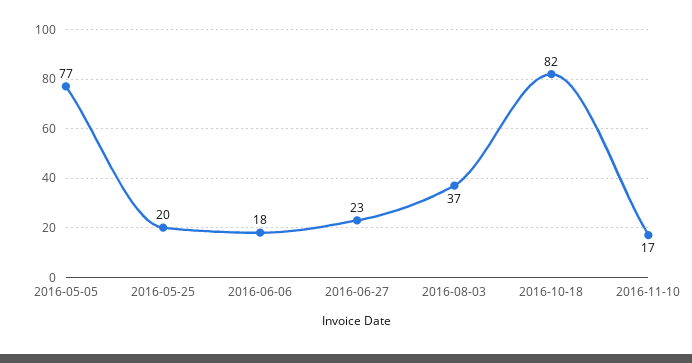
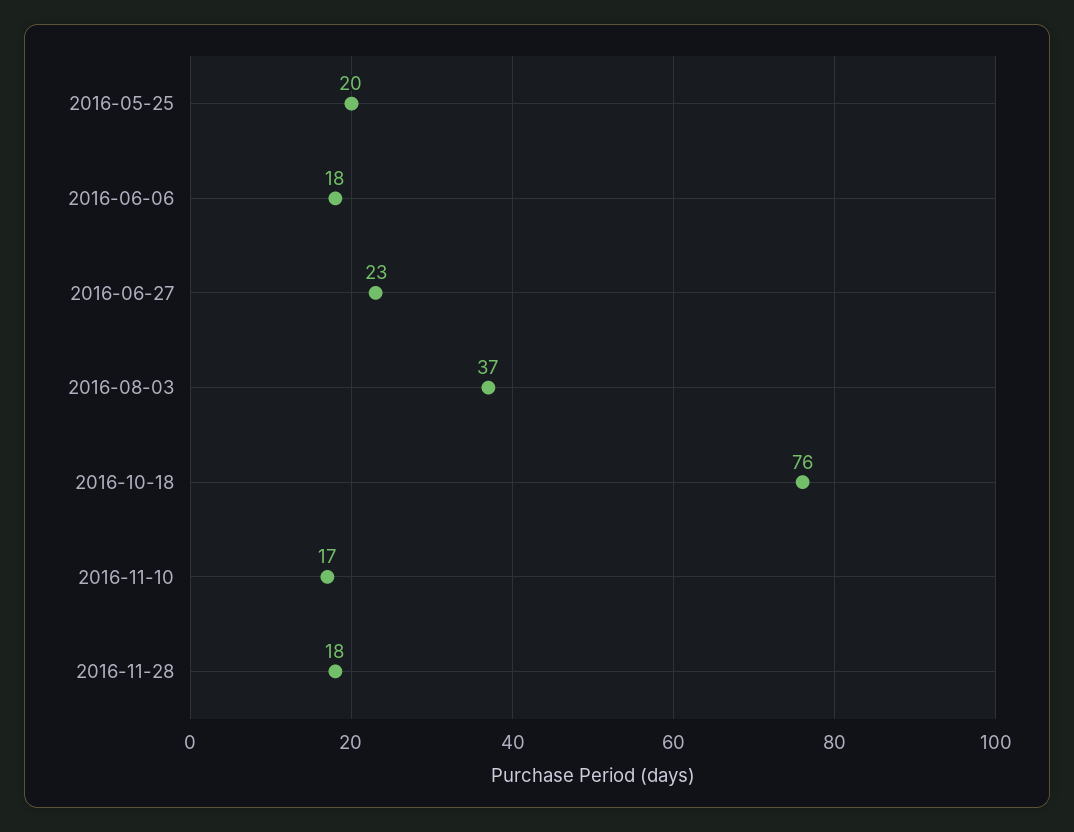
2016-05-05: 77 -> none
2016-10-18: 82 -> 76
2016-11-28: none -> 18

